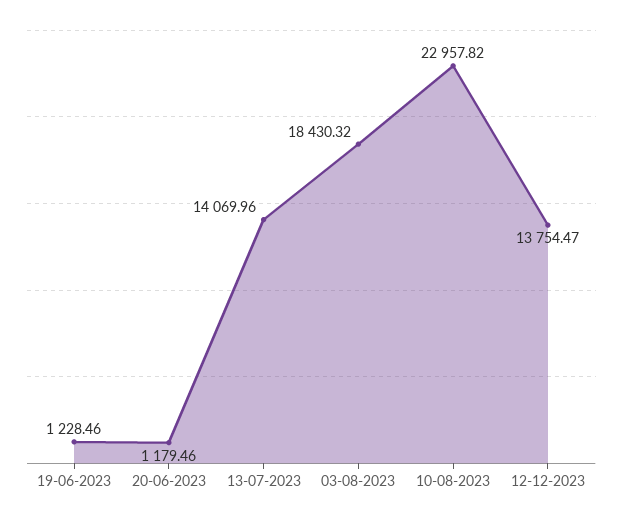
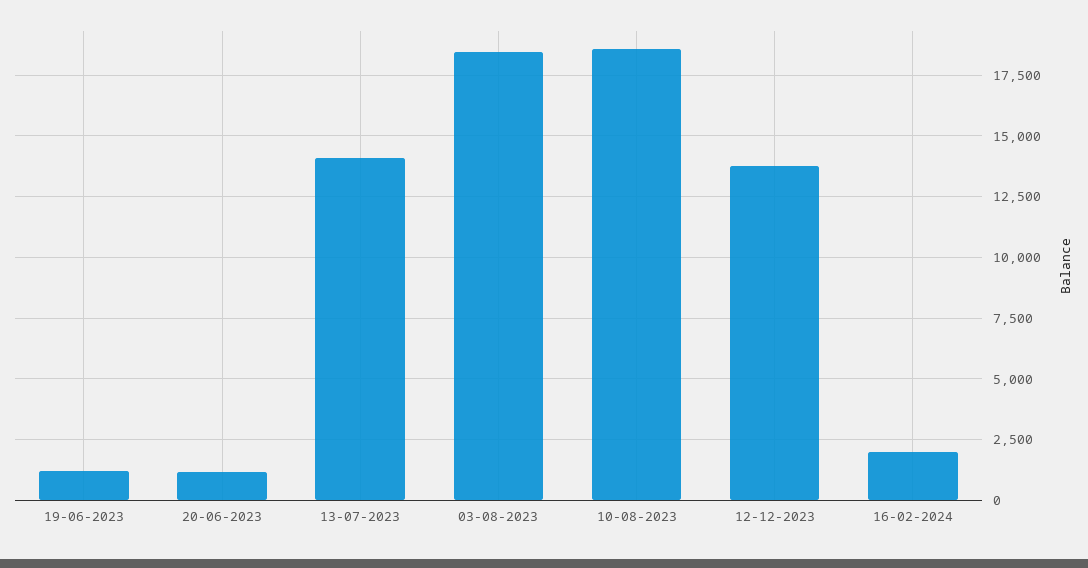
10-08-2023: 22957.82 -> 18500
16-02-2024: none -> 2000

